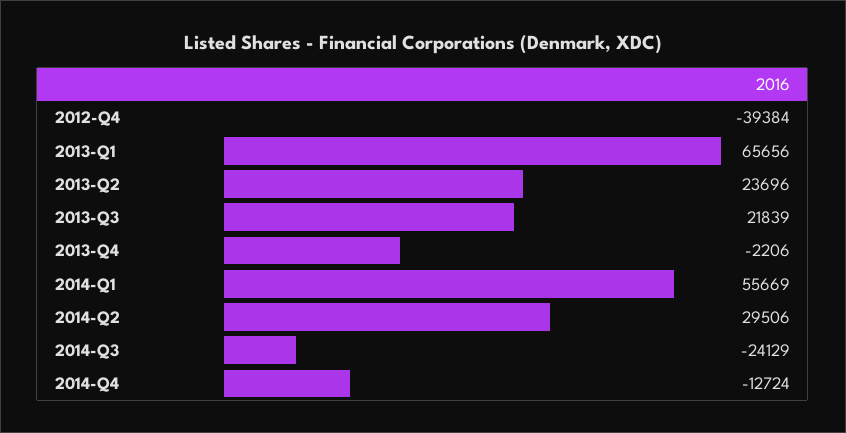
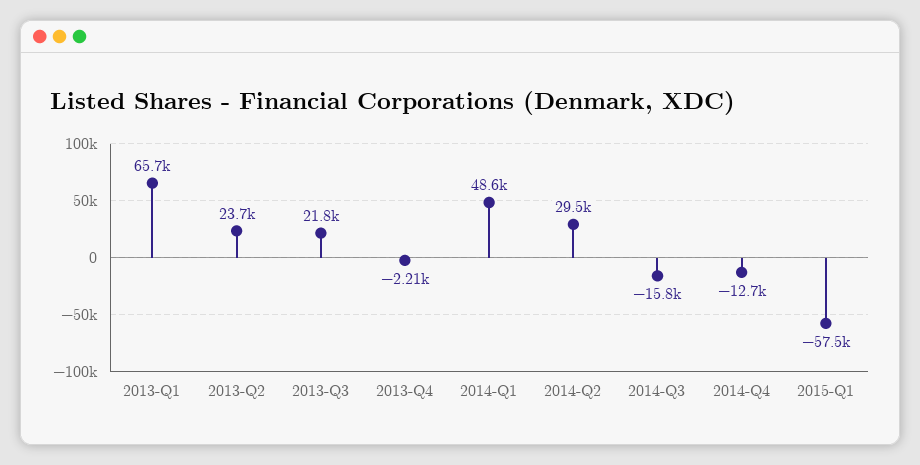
2012-Q4: -39384 -> none
2014-Q1: 55669 -> 48600
2014-Q3: -24129 -> -15800
2015-Q1: none -> -57500

